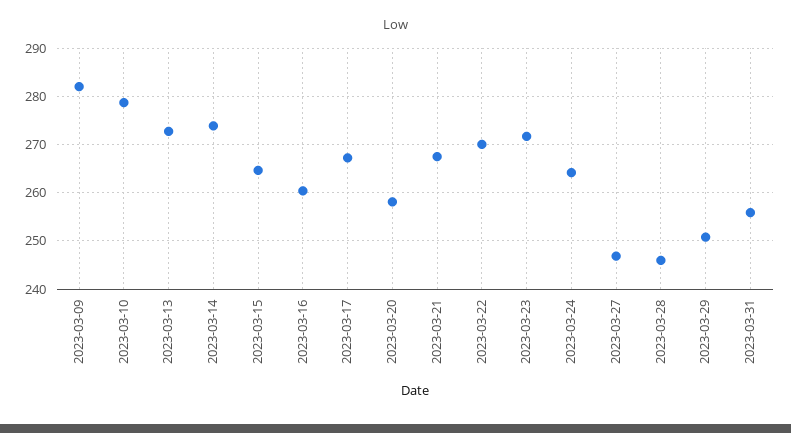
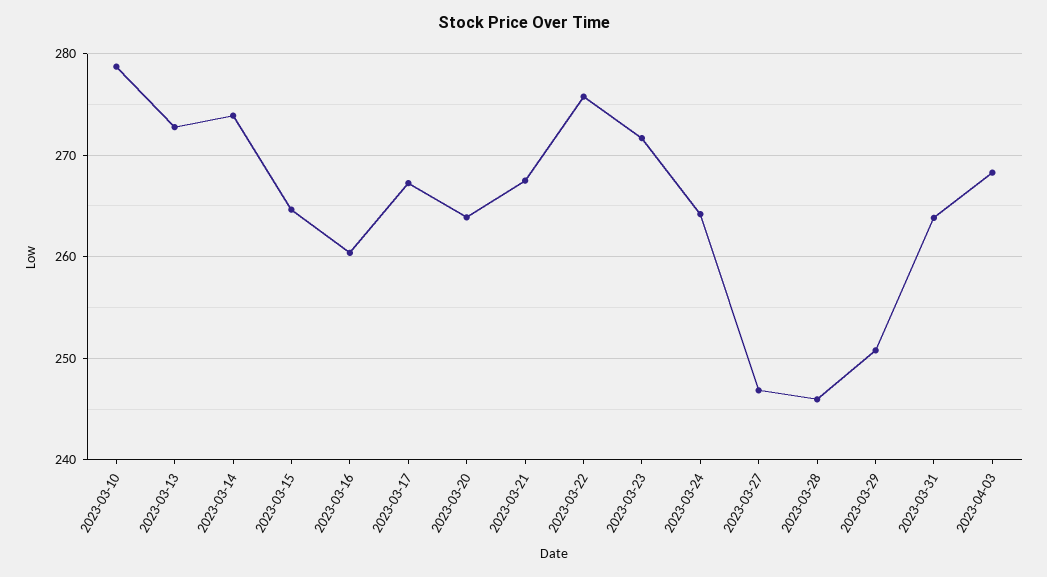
2023-03-09: 282 -> none
2023-03-20: 258 -> 264
2023-03-22: 270 -> 276
2023-03-31: 256 -> 264
2023-04-03: none -> 268

